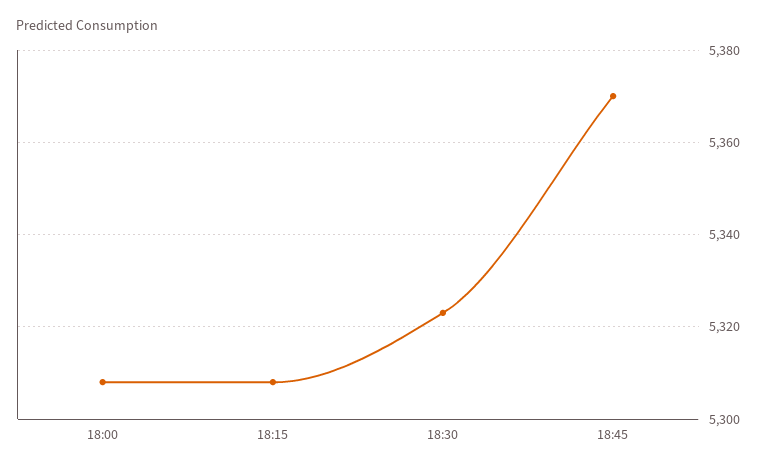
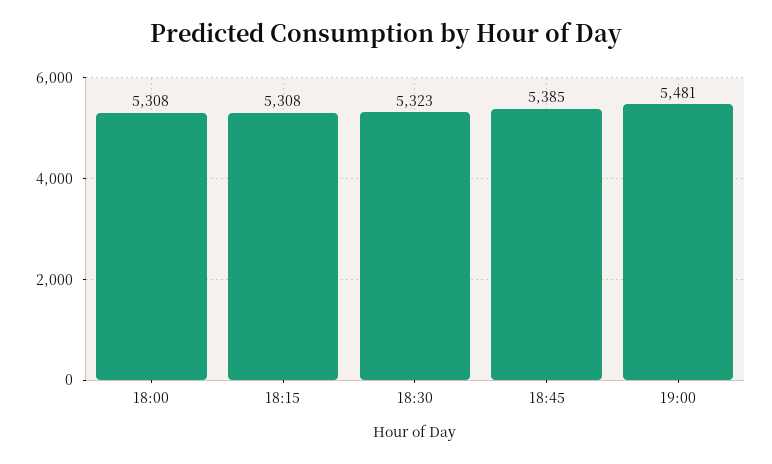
18:45: 5370 -> 5385
19:00: none -> 5481

